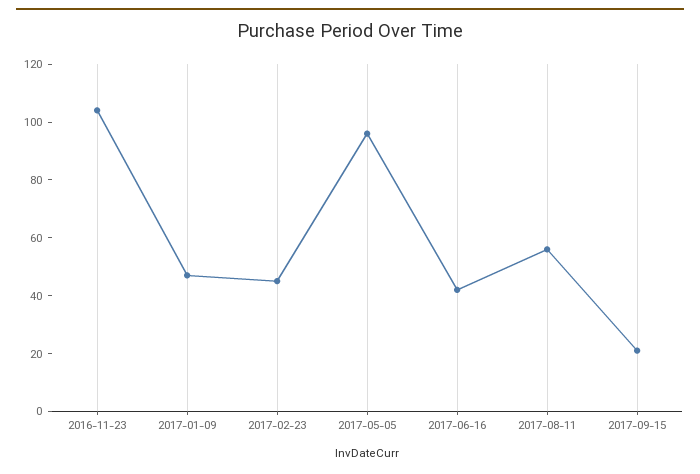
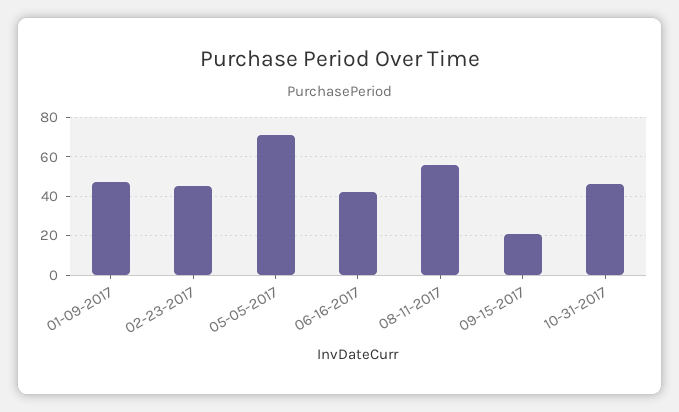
2016-11-23: 105 -> none
2017-05-05: 95 -> 70
10-31-2017: none -> 45

